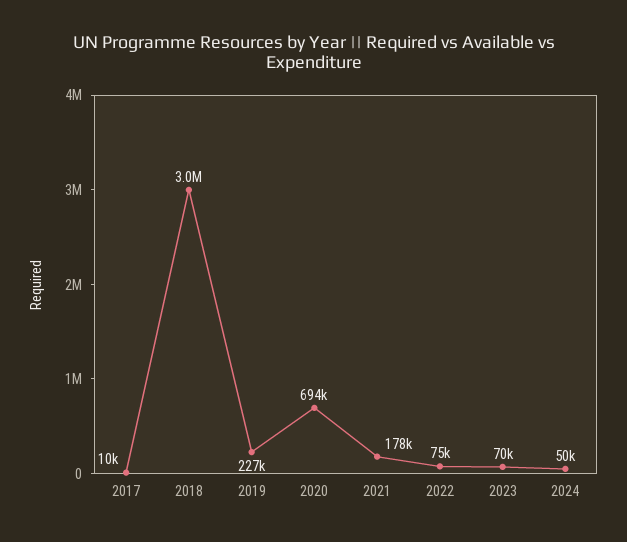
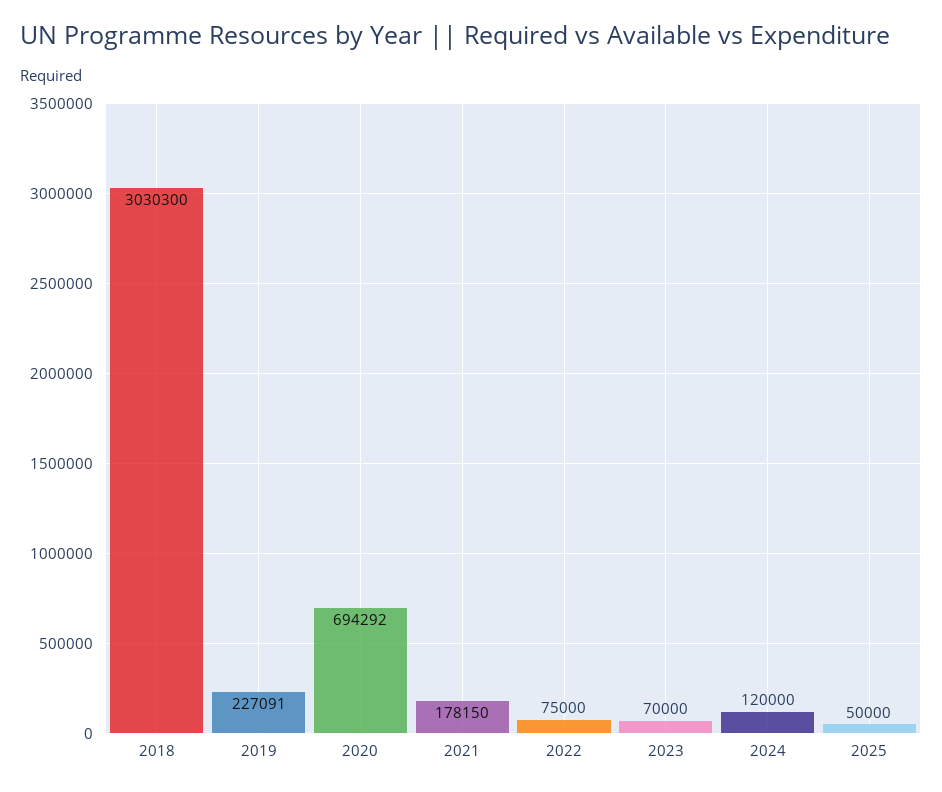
2017: 10000 -> none
2024: 50000 -> 120000
2025: none -> 50000

